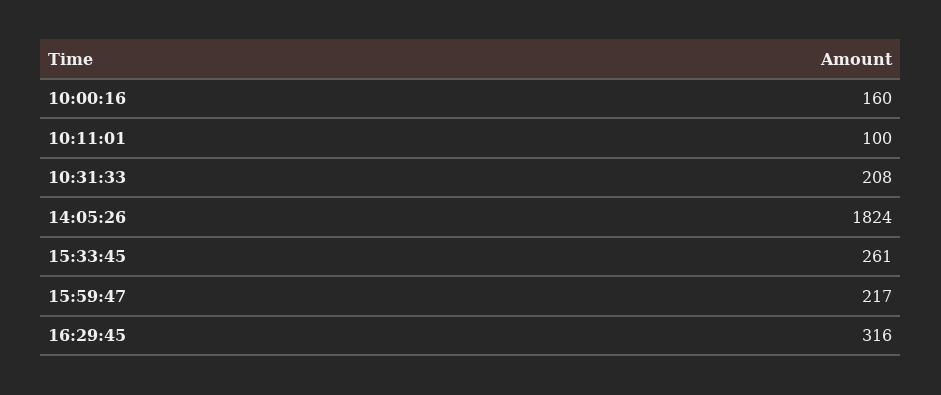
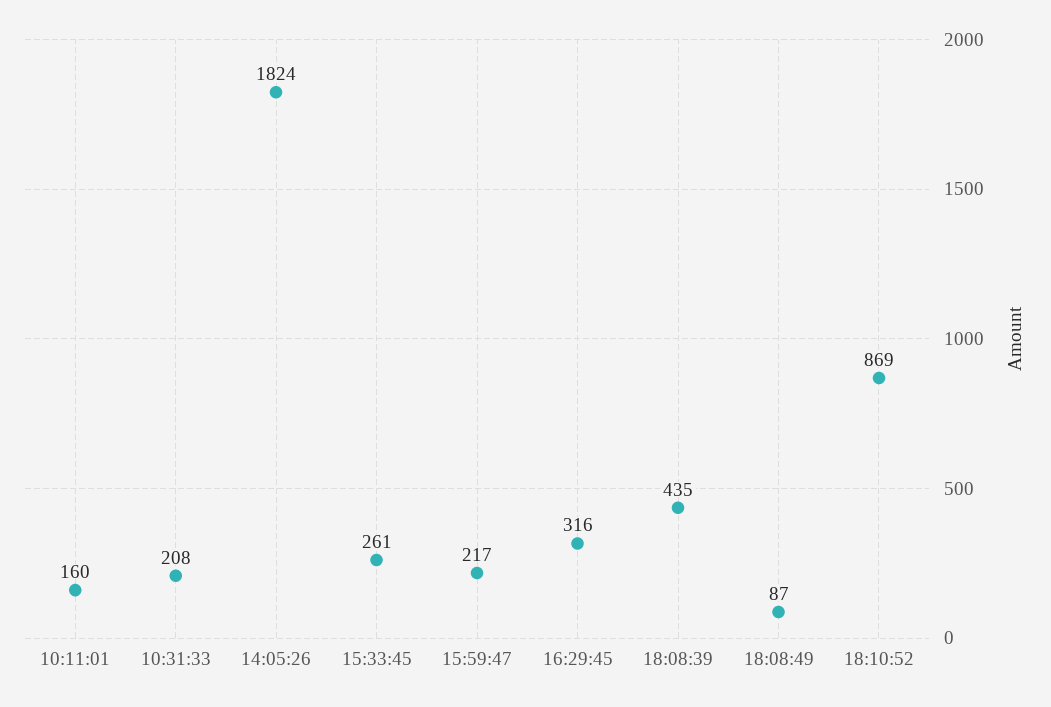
10:00:16: 160 -> none
10:11:01: 100 -> 160
18:08:39: none -> 435
18:08:49: none -> 87
18:10:52: none -> 869

